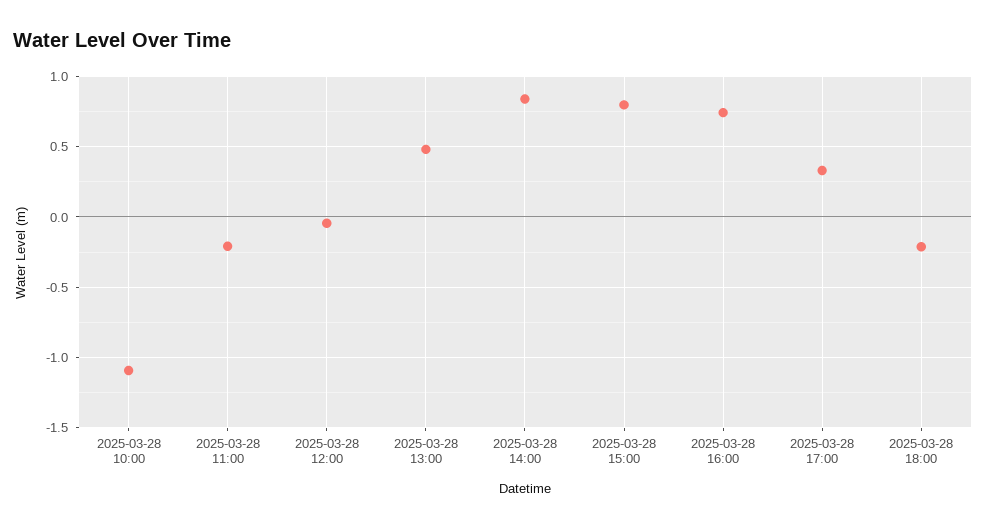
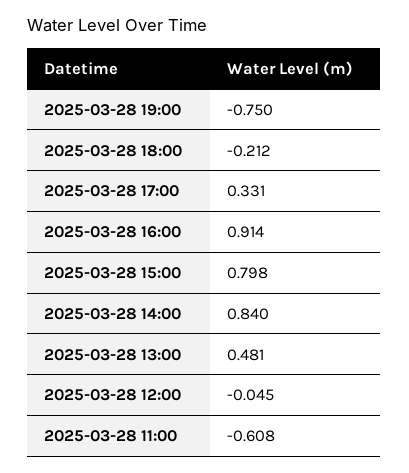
2025-03-28 10:00: -1.1 -> none
2025-03-28 11:00: -0.2 -> -0.608
2025-03-28 16:00: 0.75 -> 0.914
2025-03-28 19:00: none -> -0.75

